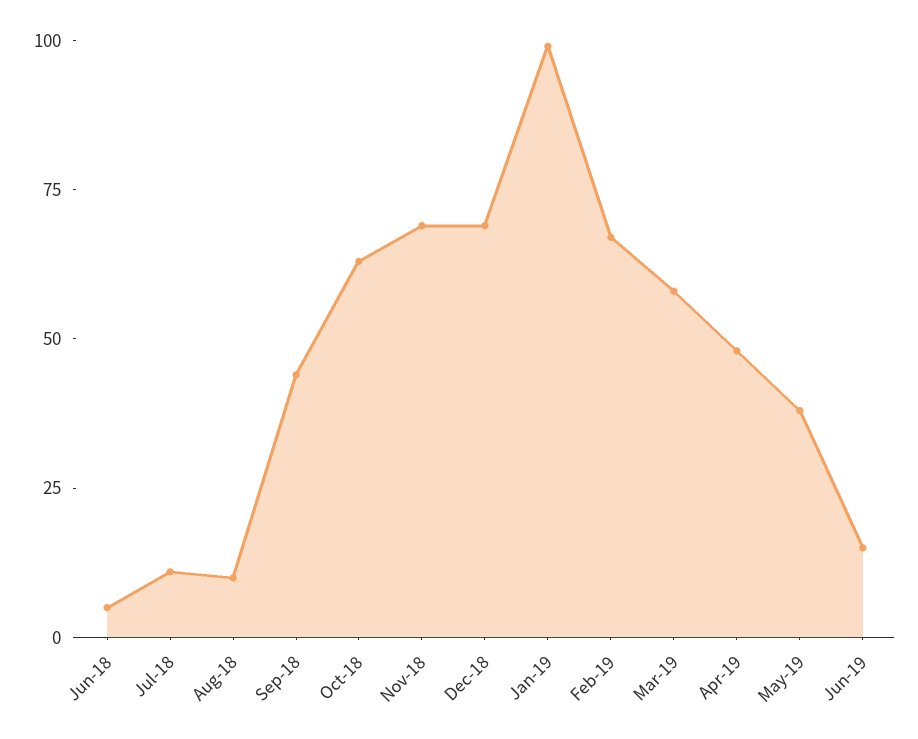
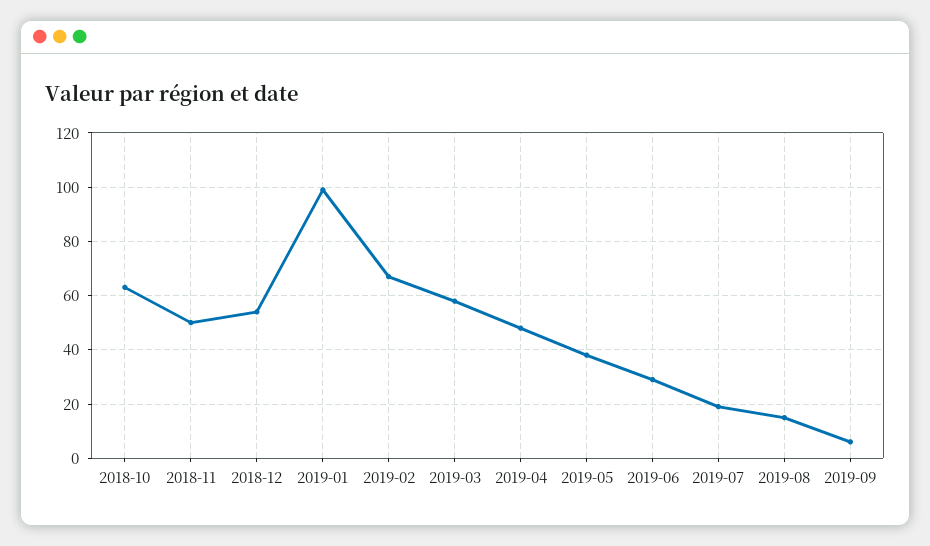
Jun-18: 5 -> none
Jul-18: 10 -> none
Aug-18: 10 -> none
Sep-18: 45 -> none
Nov-18: 70 -> 50
Dec-18: 70 -> 55
Jun-19: 15 -> 30
2019-07: none -> 20
2019-08: none -> 15
2019-09: none -> 5

